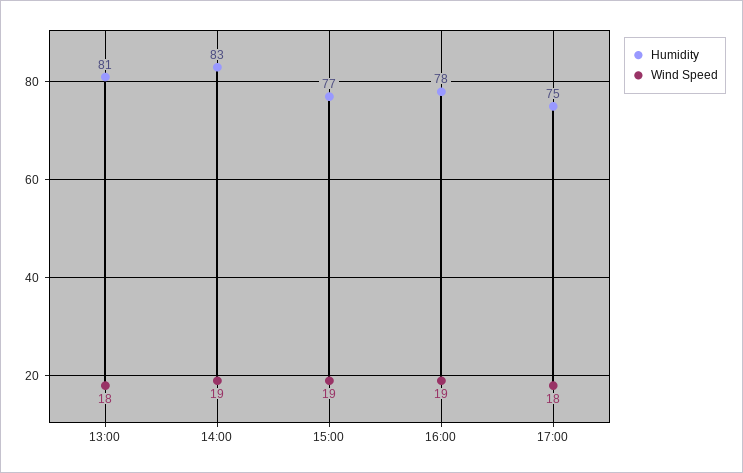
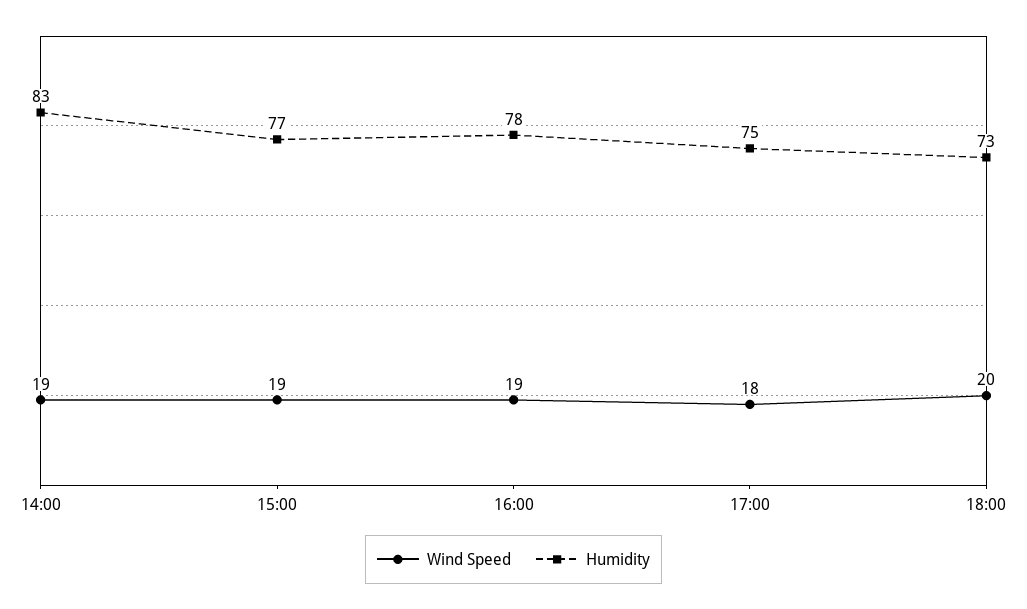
Humidity, 13:00: 81 -> none
Wind Speed, 13:00: 18 -> none
Wind Speed, 18:00: none -> 20
Humidity, 18:00: none -> 73

